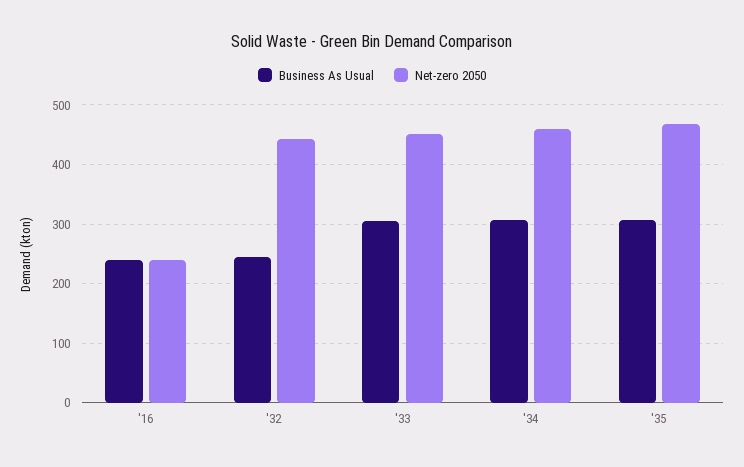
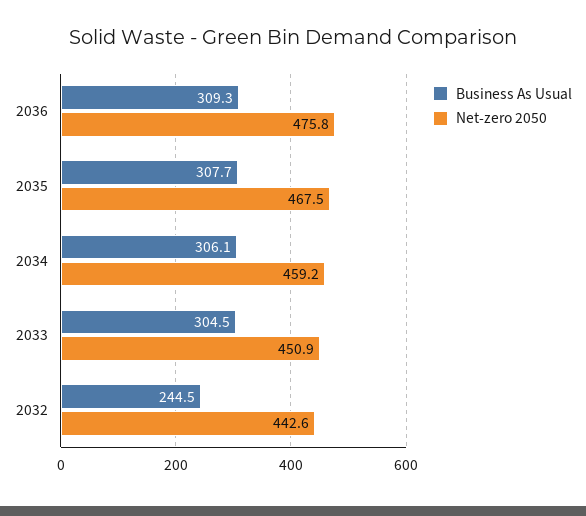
Business As Usual, '16: 240 -> none
Net-zero 2050, '16: 240 -> none
Business As Usual, 2036: none -> 309.3
Net-zero 2050, 2036: none -> 475.8

